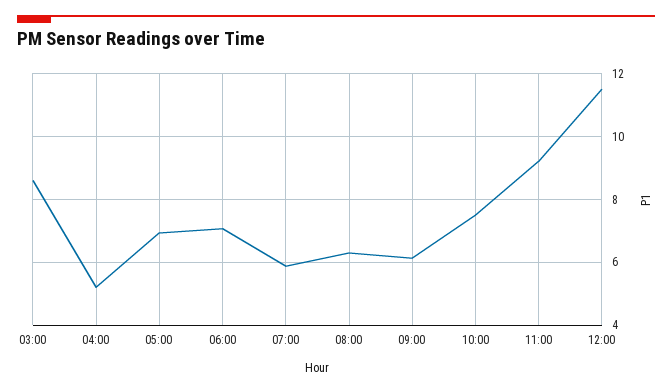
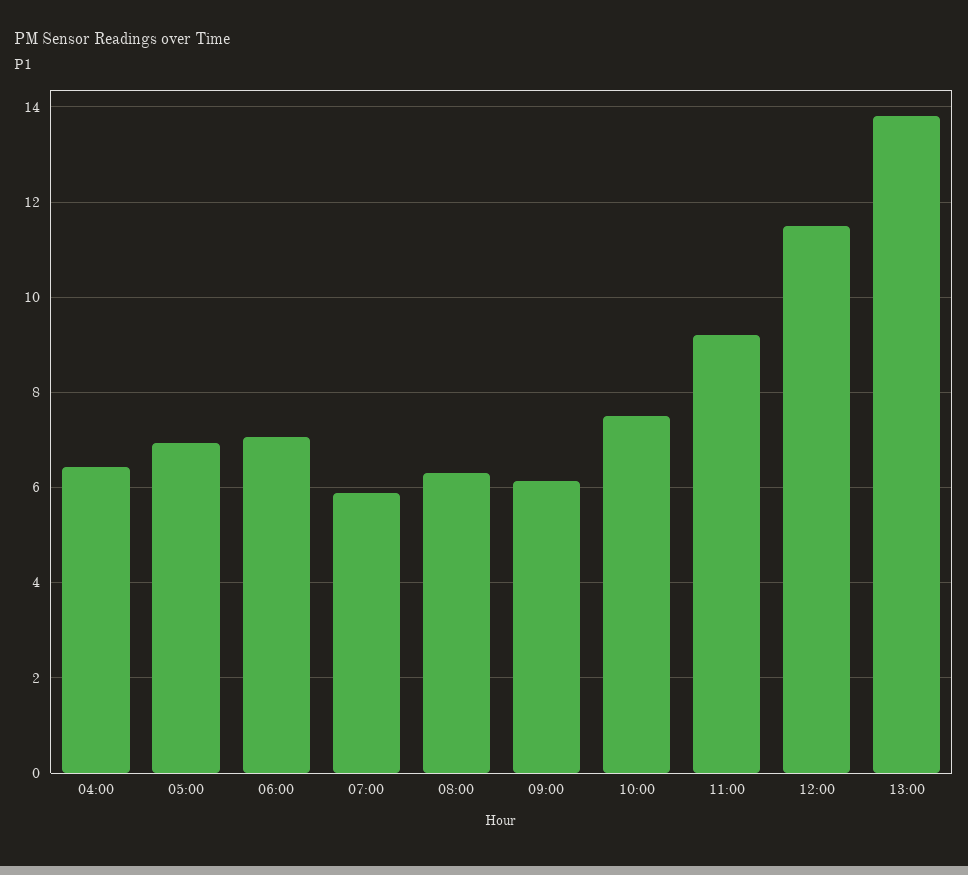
03:00: 8.6 -> none
04:00: 5.2 -> 6.4
13:00: none -> 13.8

